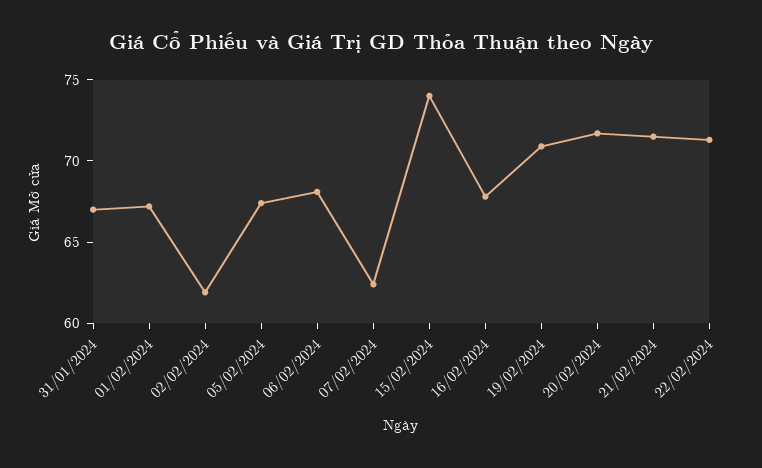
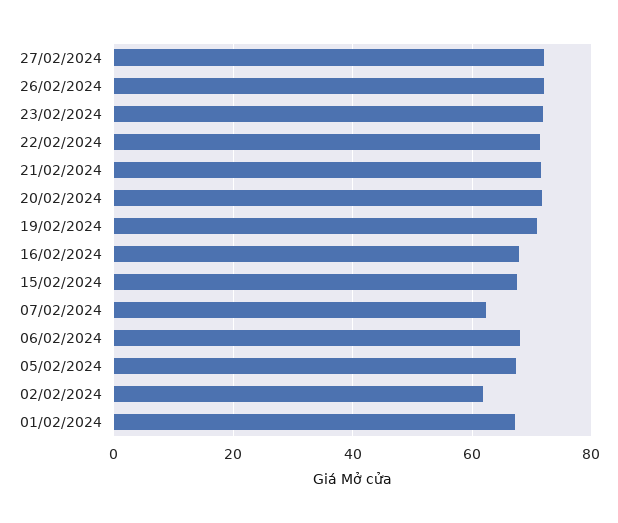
31/01/2024: 67 -> none
15/02/2024: 74 -> 68
27/02/2024: none -> 72
26/02/2024: none -> 72
23/02/2024: none -> 72

